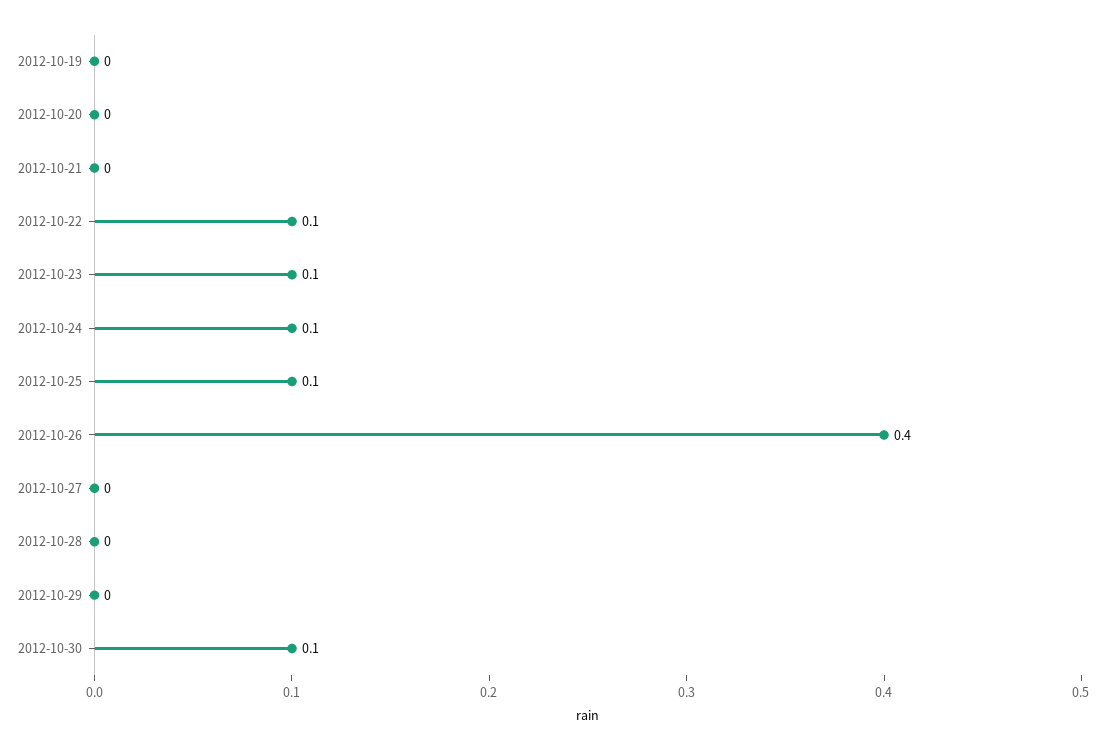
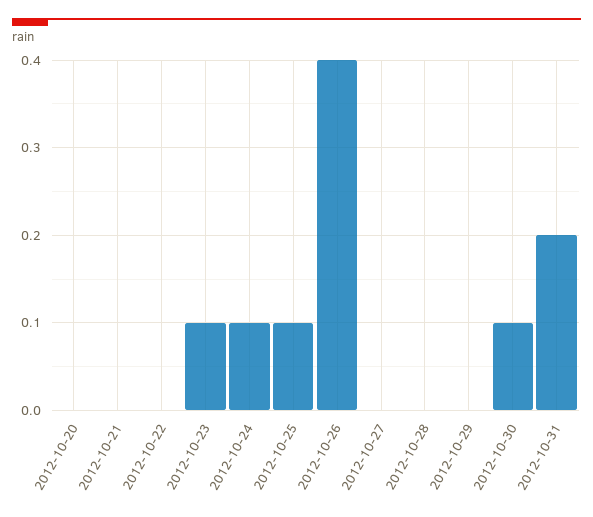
2012-10-19: 0 -> none
2012-10-22: 0.1 -> 0
2012-10-31: none -> 0.2

